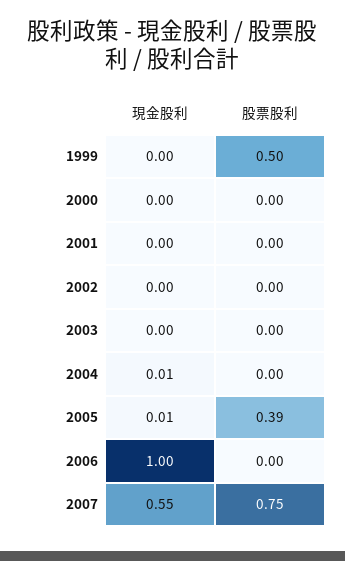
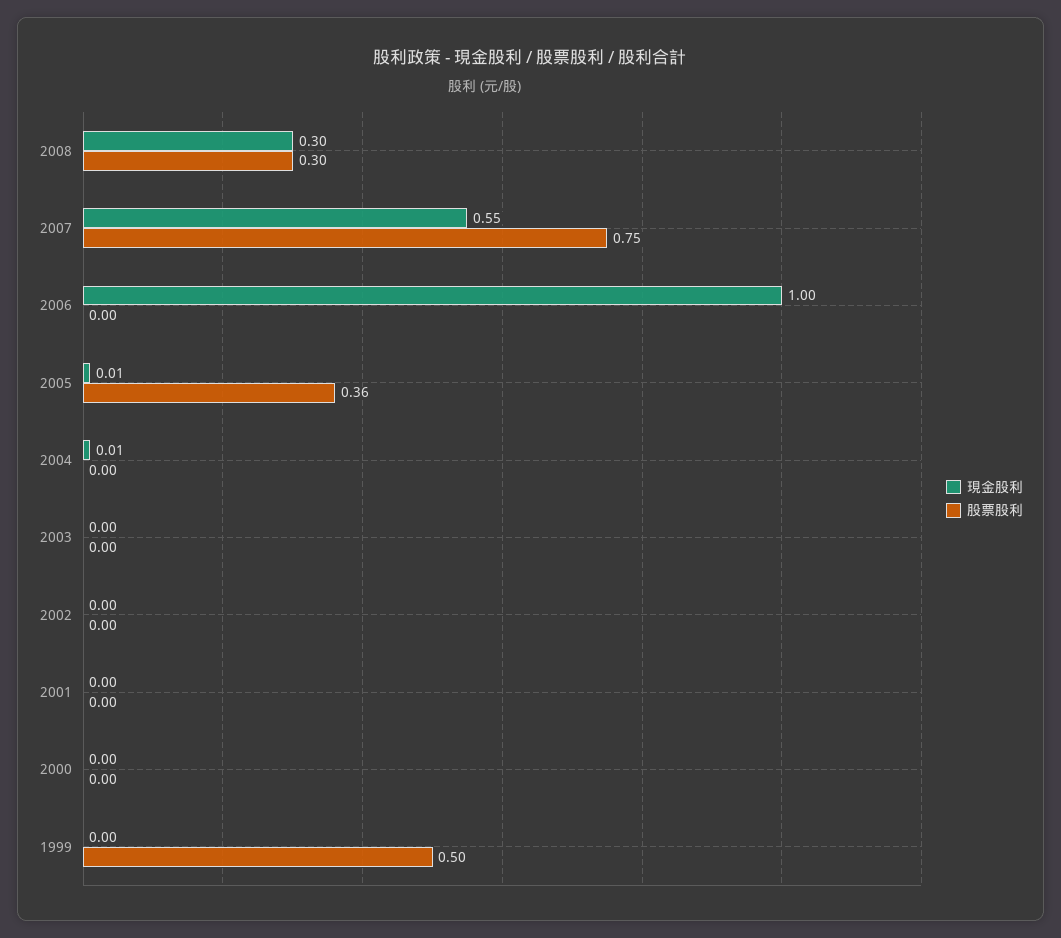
股票股利, 2005: 0.39 -> 0.36
現金股利, 2008: none -> 0.3
股票股利, 2008: none -> 0.3

